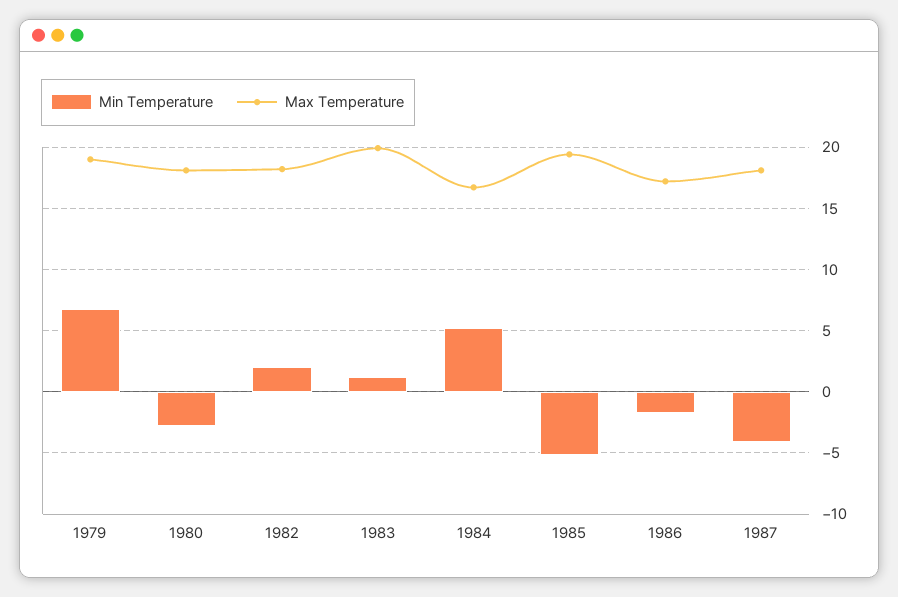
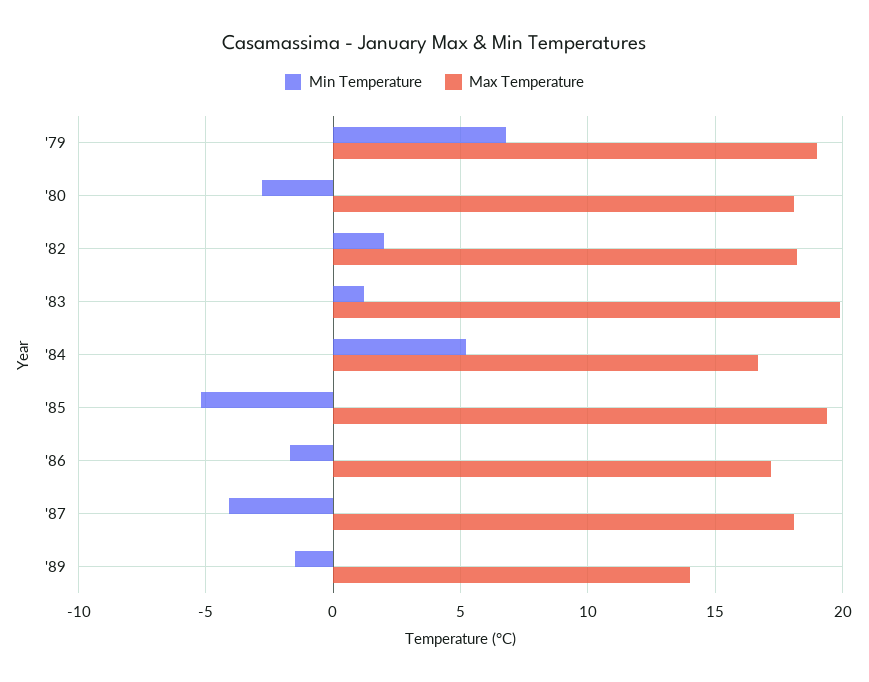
Min Temperature, '89: none -> -1.5
Max Temperature, '89: none -> 14

